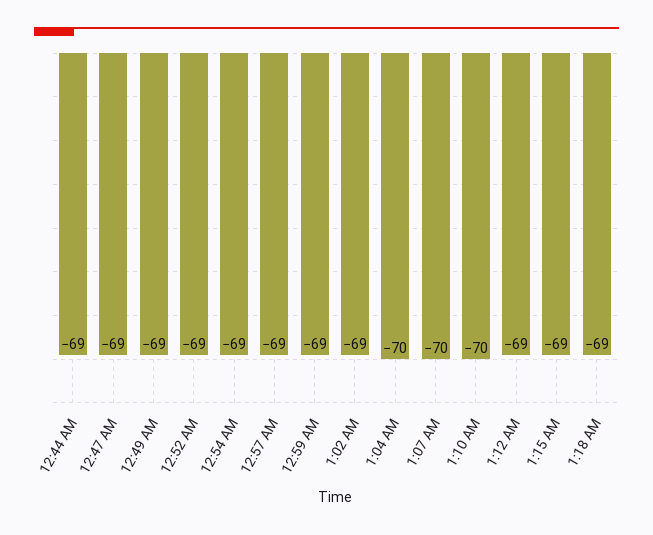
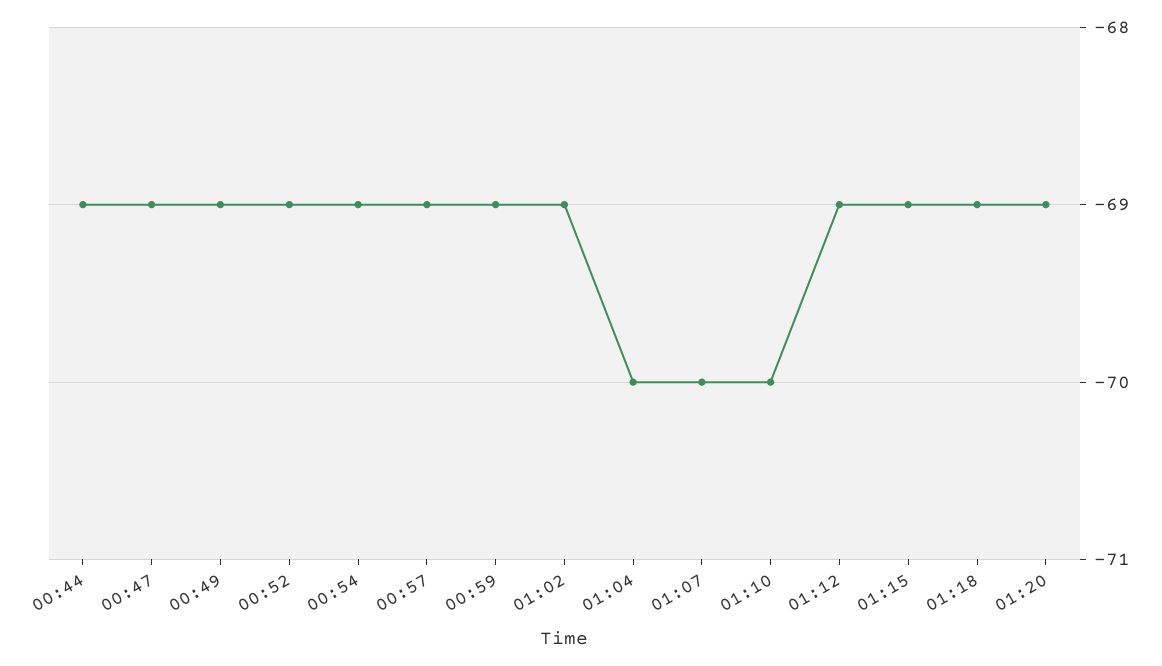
01:20: none -> -69

